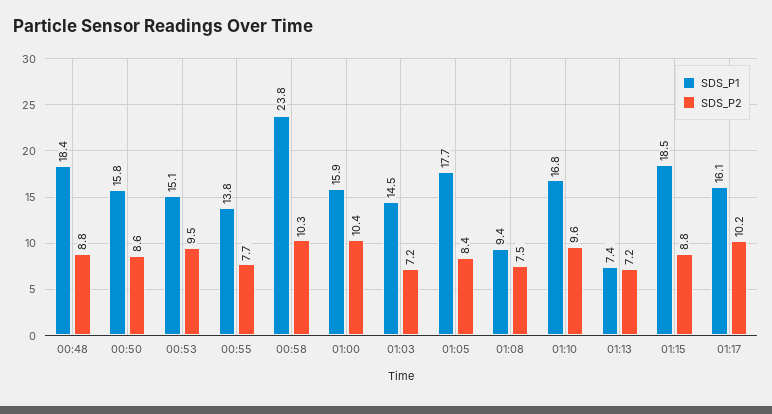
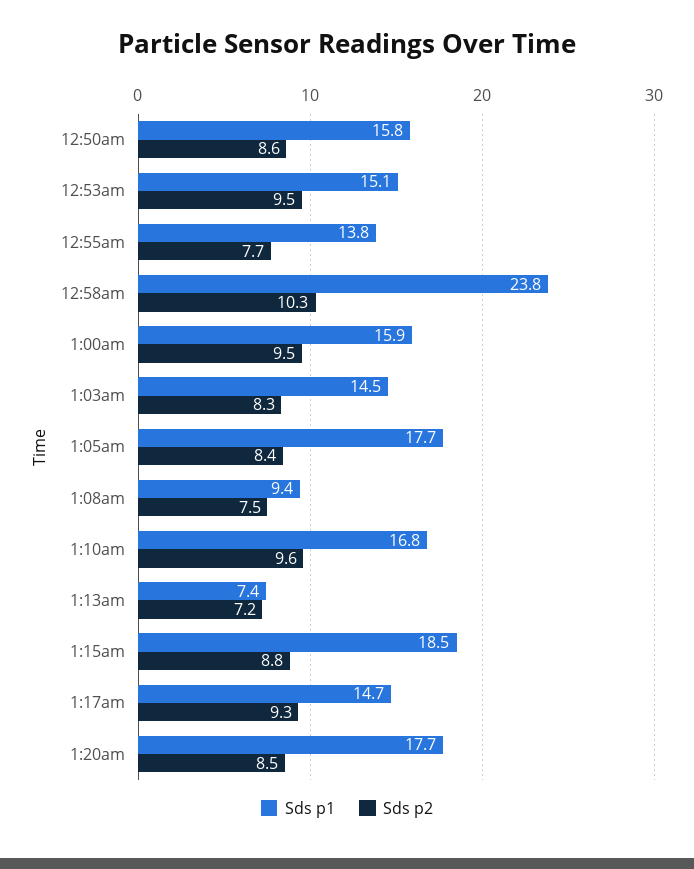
SDS_P1, 00:48: 18.4 -> none
SDS_P2, 00:48: 8.8 -> none
SDS_P2, 01:00: 10.4 -> 9.5
SDS_P2, 01:03: 7.2 -> 8.3
SDS_P1, 01:17: 16.1 -> 14.7
SDS_P2, 01:17: 10.2 -> 9.3
SDS_P1, 1:20am: none -> 17.7
SDS_P2, 1:20am: none -> 8.5

